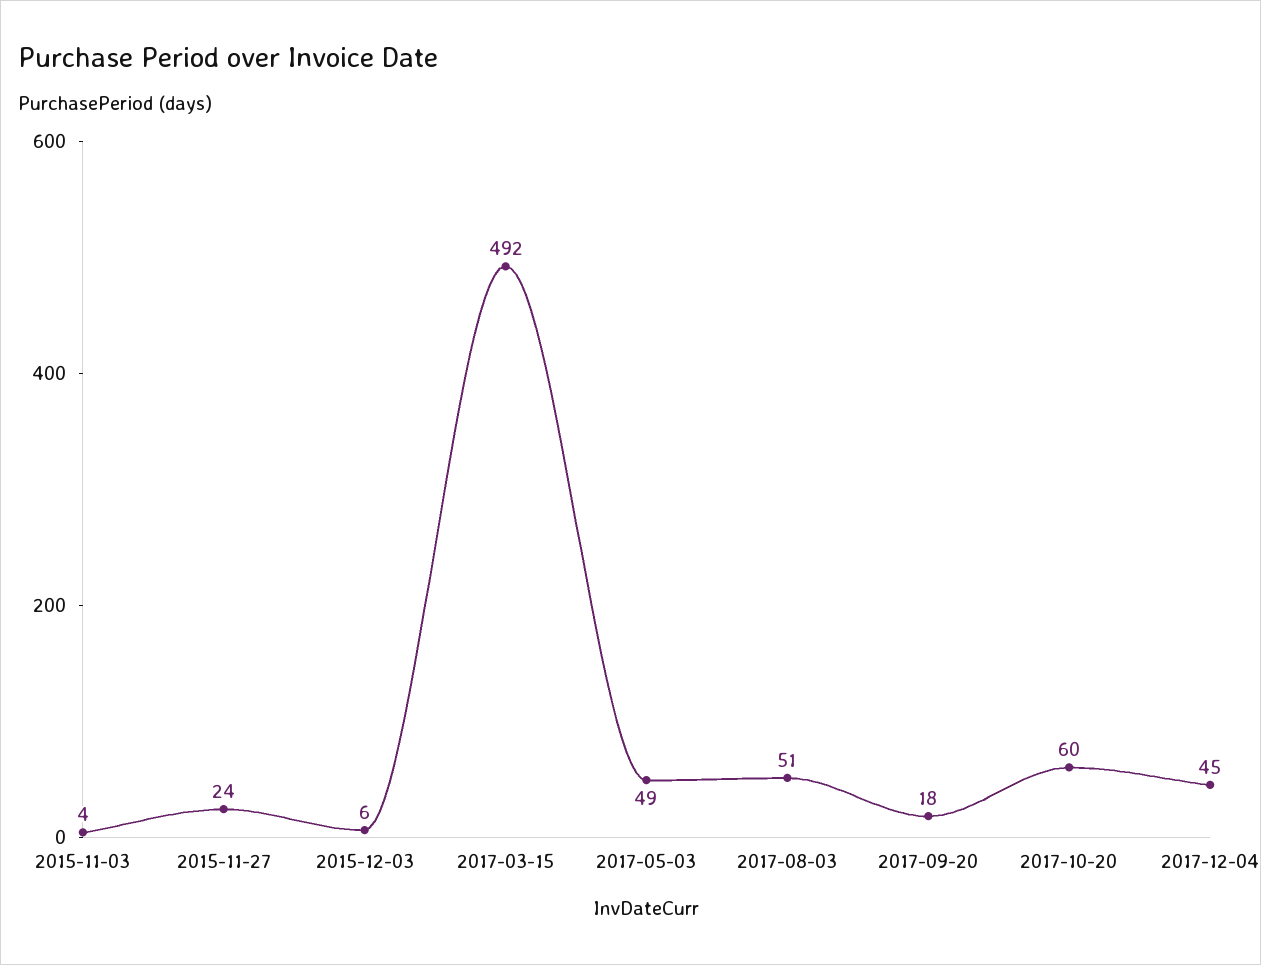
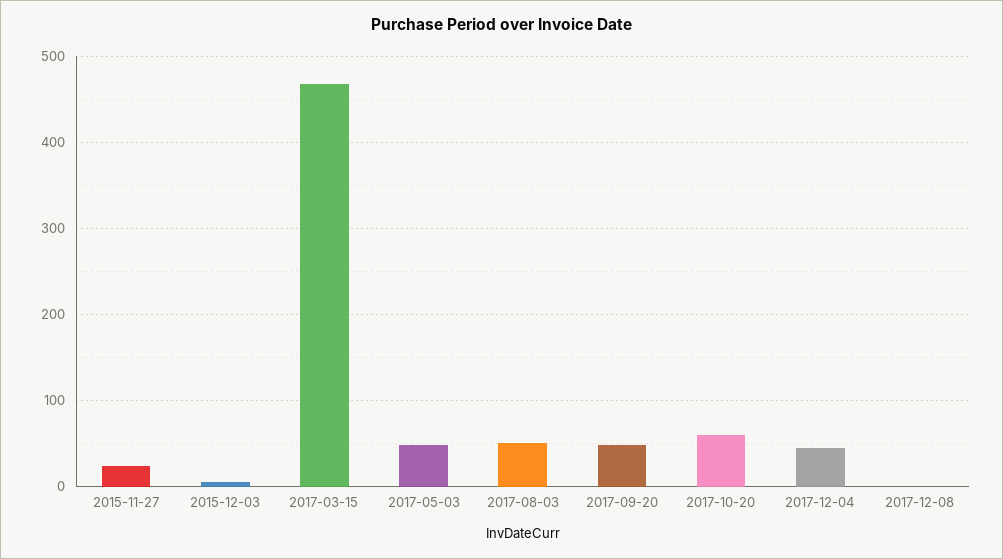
2015-11-03: 4 -> none
2017-03-15: 492 -> 470
2017-09-20: 18 -> 50
2017-12-08: none -> 0

